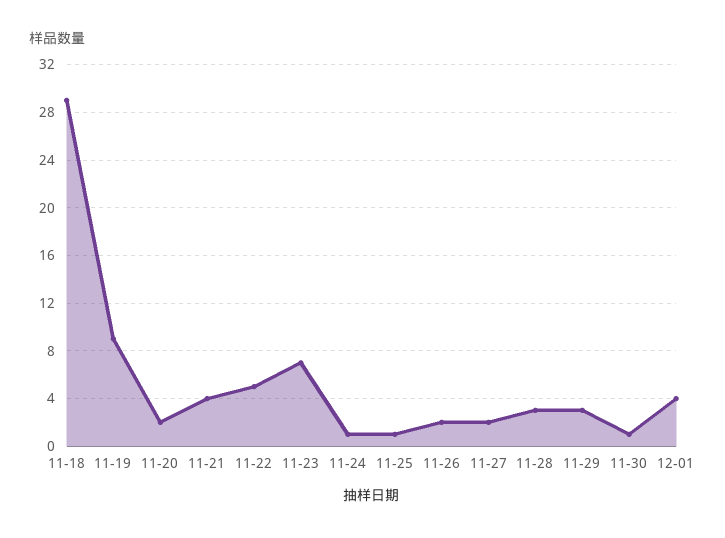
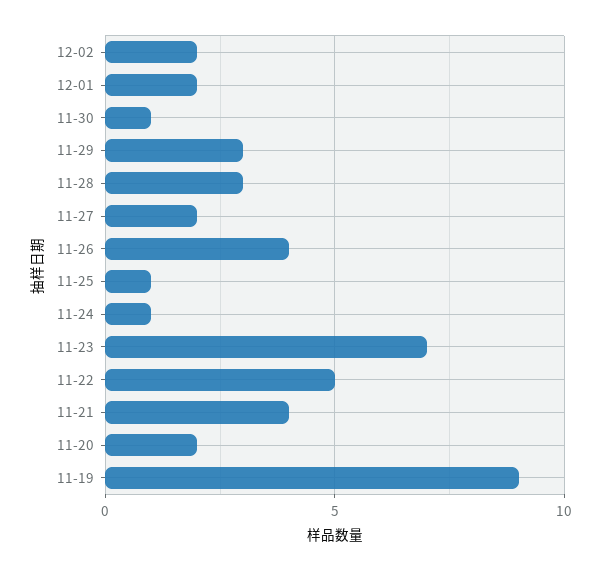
11-18: 29 -> none
11-26: 2 -> 4
12-01: 4 -> 2
12-02: none -> 2

